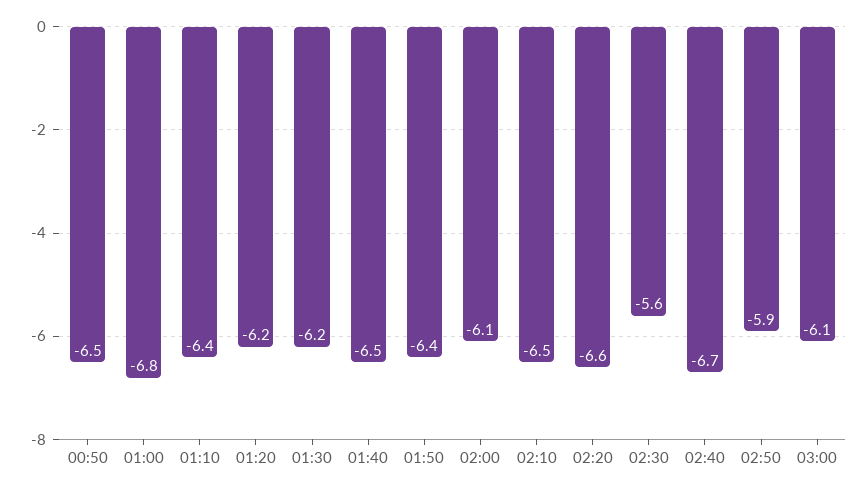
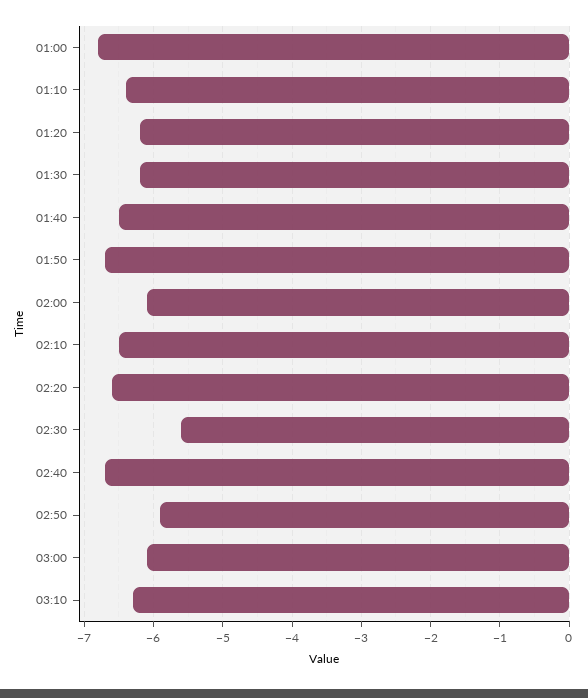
00:50: -6.5 -> none
01:50: -6.4 -> -6.7
03:10: none -> -6.3

